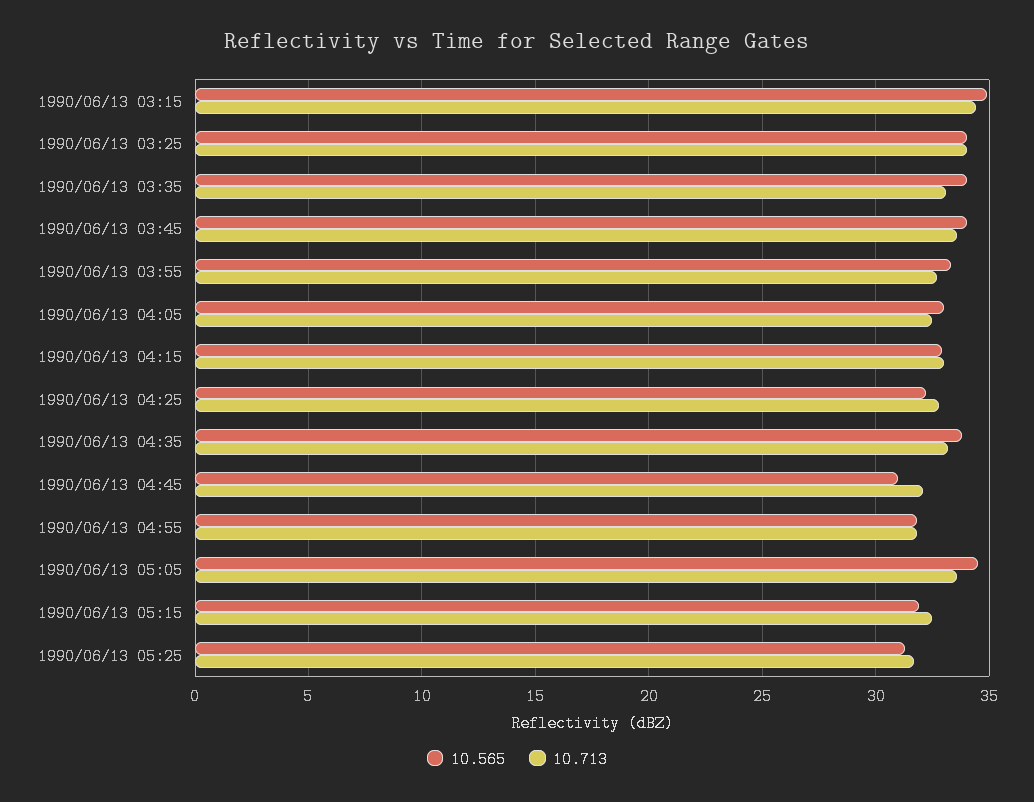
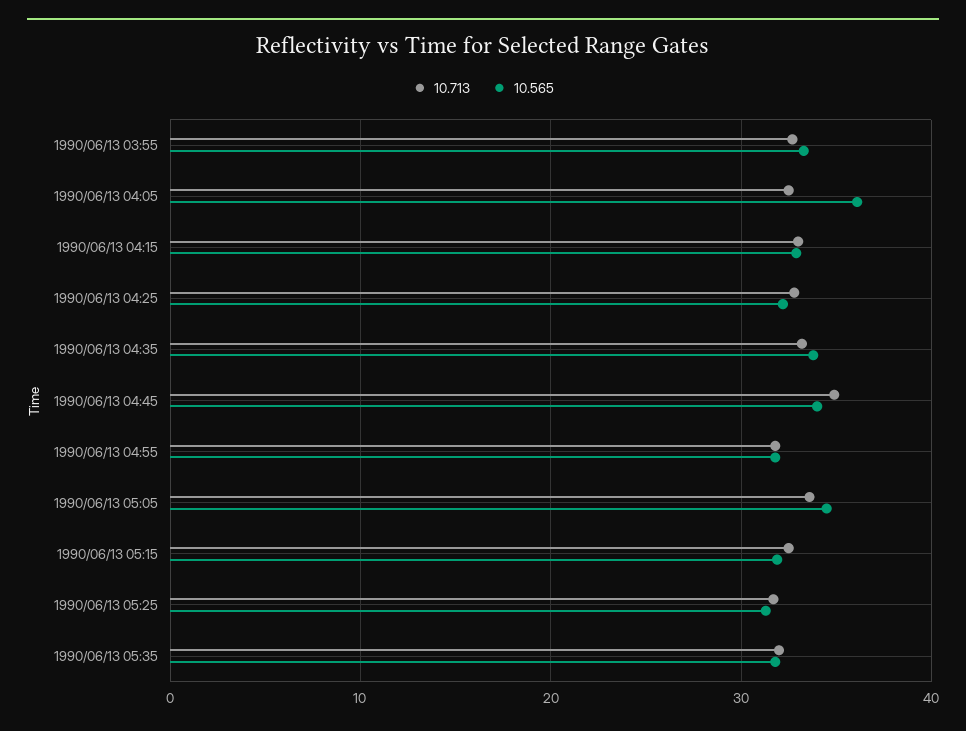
10.565, 1990/06/13 03:15: 35 -> none
10.713, 1990/06/13 03:15: 34.5 -> none
10.565, 1990/06/13 03:25: 34 -> none
10.713, 1990/06/13 03:25: 34 -> none
10.565, 1990/06/13 03:35: 34 -> none
10.713, 1990/06/13 03:35: 33 -> none
10.565, 1990/06/13 03:45: 34 -> none
10.713, 1990/06/13 03:45: 33.5 -> none
10.565, 1990/06/13 04:05: 33 -> 36
10.565, 1990/06/13 04:45: 31 -> 34
10.713, 1990/06/13 04:45: 32 -> 35
10.713, 1990/06/13 05:35: none -> 32
10.565, 1990/06/13 05:35: none -> 32

